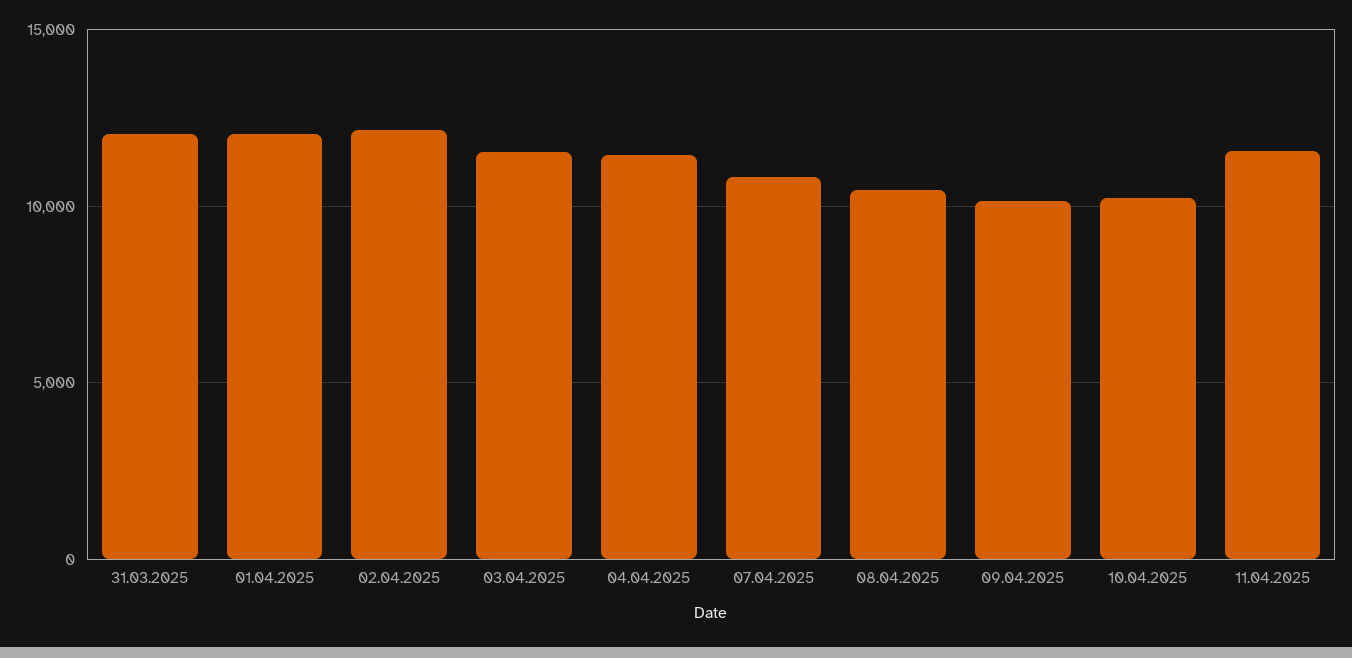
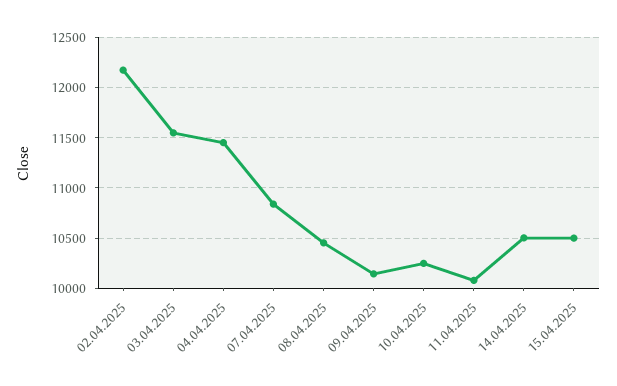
31.03.2025: 12000 -> none
01.04.2025: 12000 -> none
11.04.2025: 11500 -> 10100
14.04.2025: none -> 10500
15.04.2025: none -> 10500

